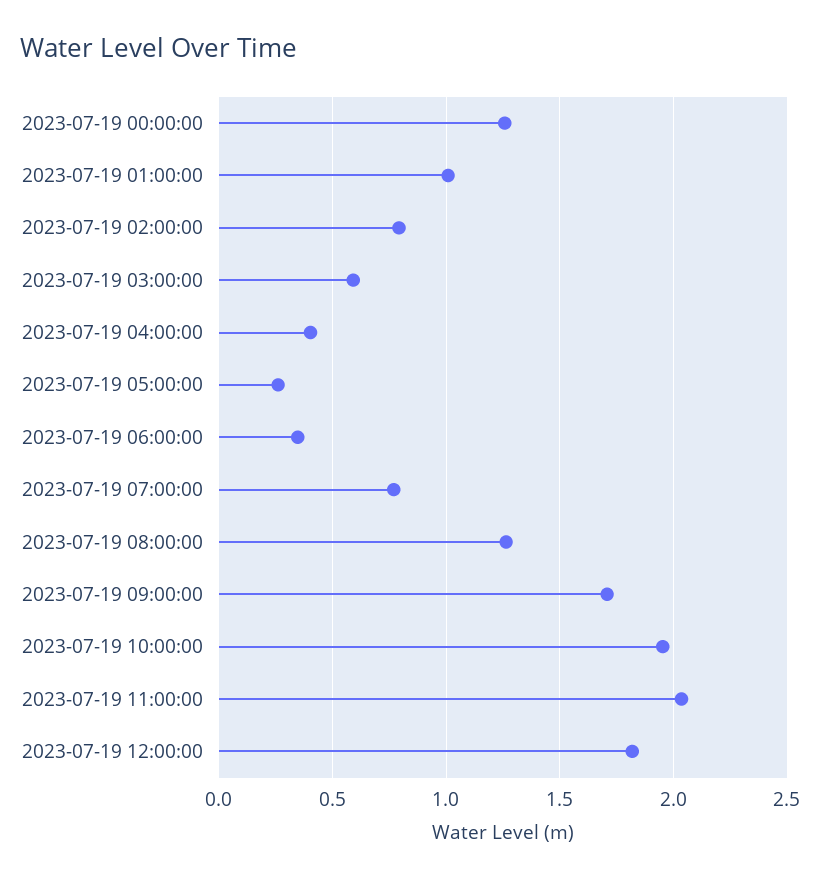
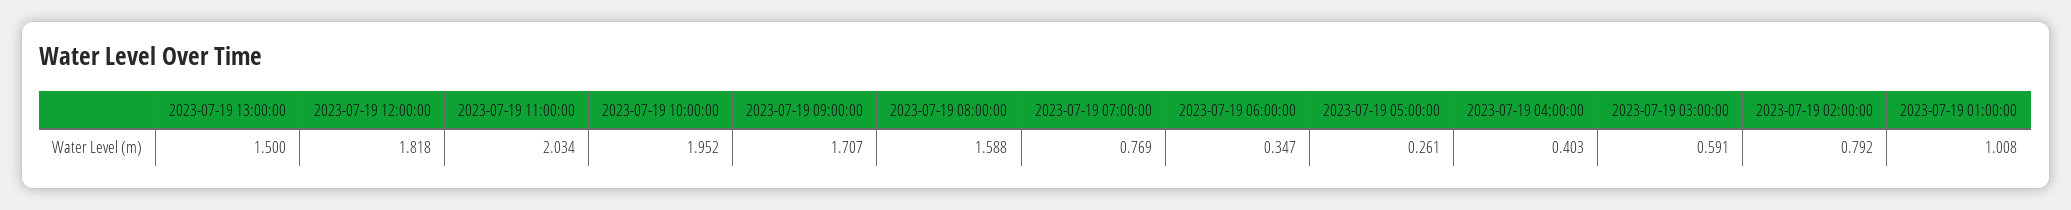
2023-07-19 00:00:00: 1.25 -> none
2023-07-19 08:00:00: 1.25 -> 1.588
2023-07-19 13:00:00: none -> 1.5

